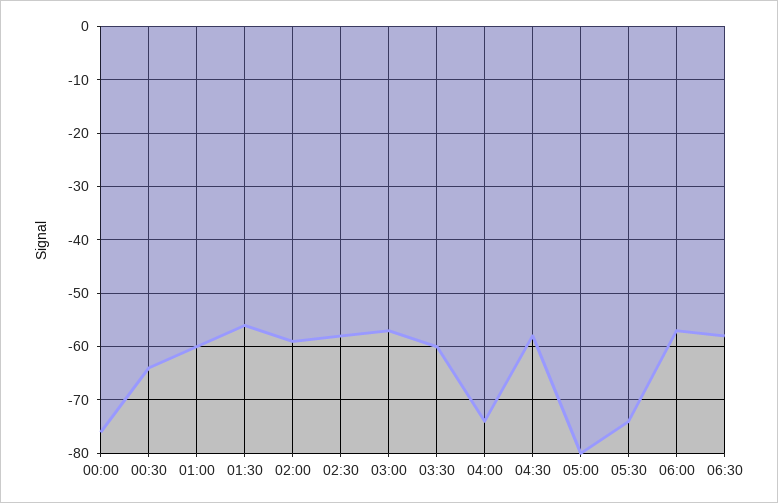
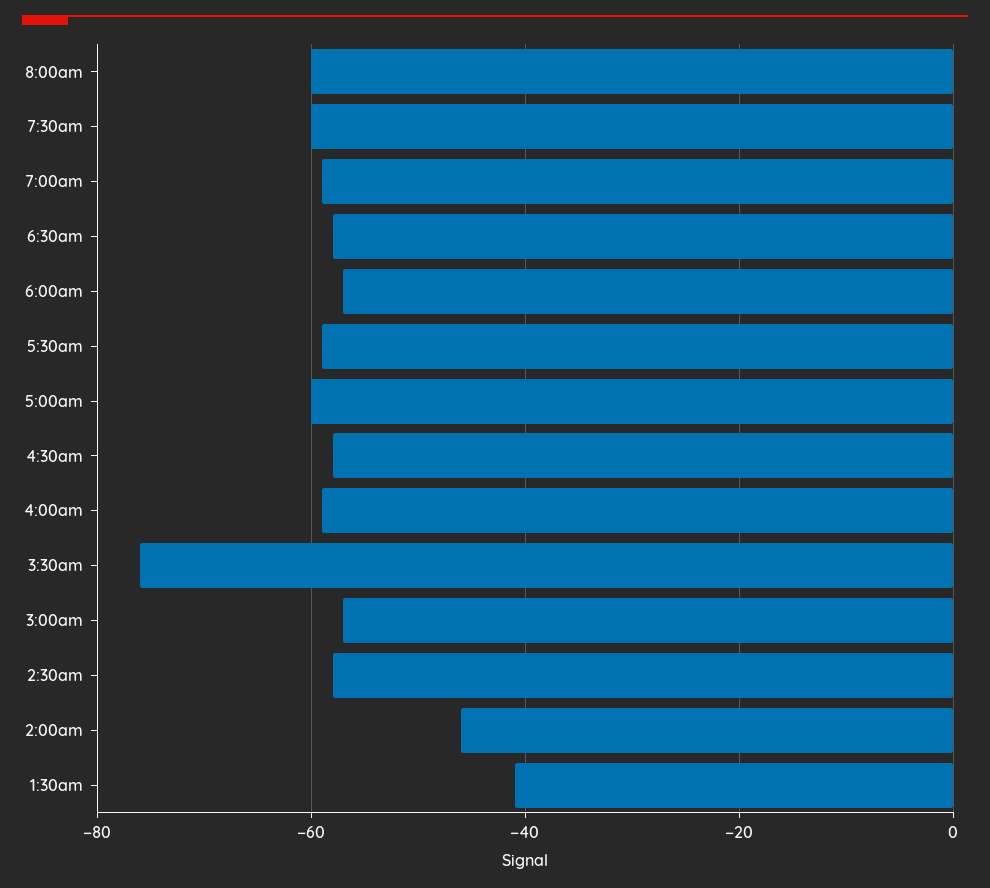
00:00: -75 -> none
00:30: -65 -> none
01:00: -60 -> none
01:30: -55 -> -40
02:00: -60 -> -45
03:30: -60 -> -75
04:00: -75 -> -60
05:00: -80 -> -60
05:30: -75 -> -60
8:00am: none -> -60
7:30am: none -> -60
7:00am: none -> -60

